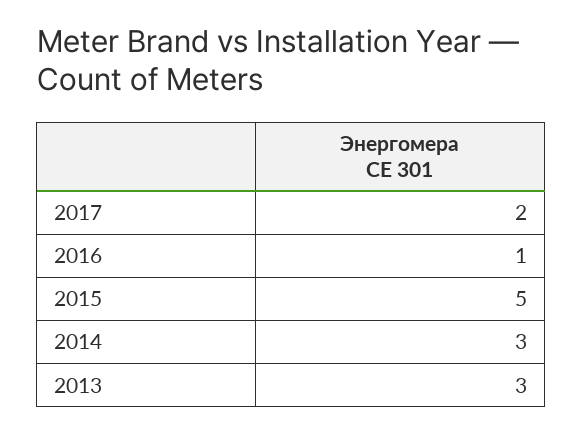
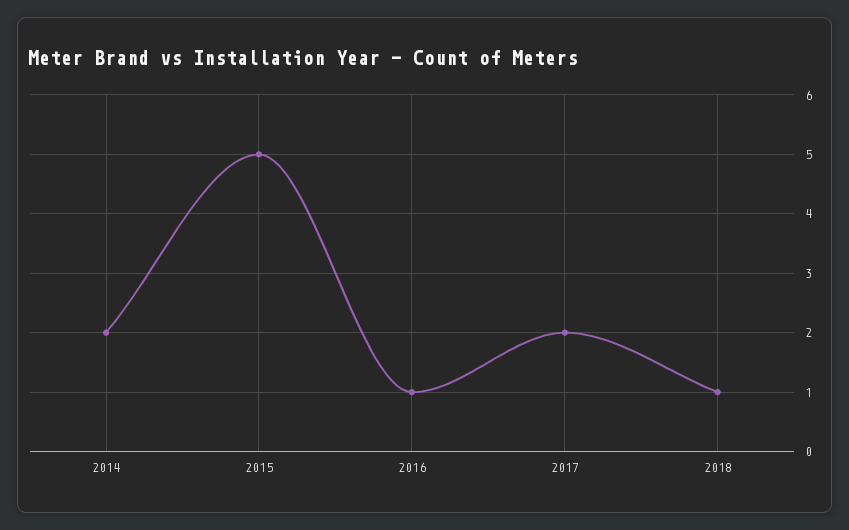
2014: 3 -> 2
2013: 3 -> none
2018: none -> 1

